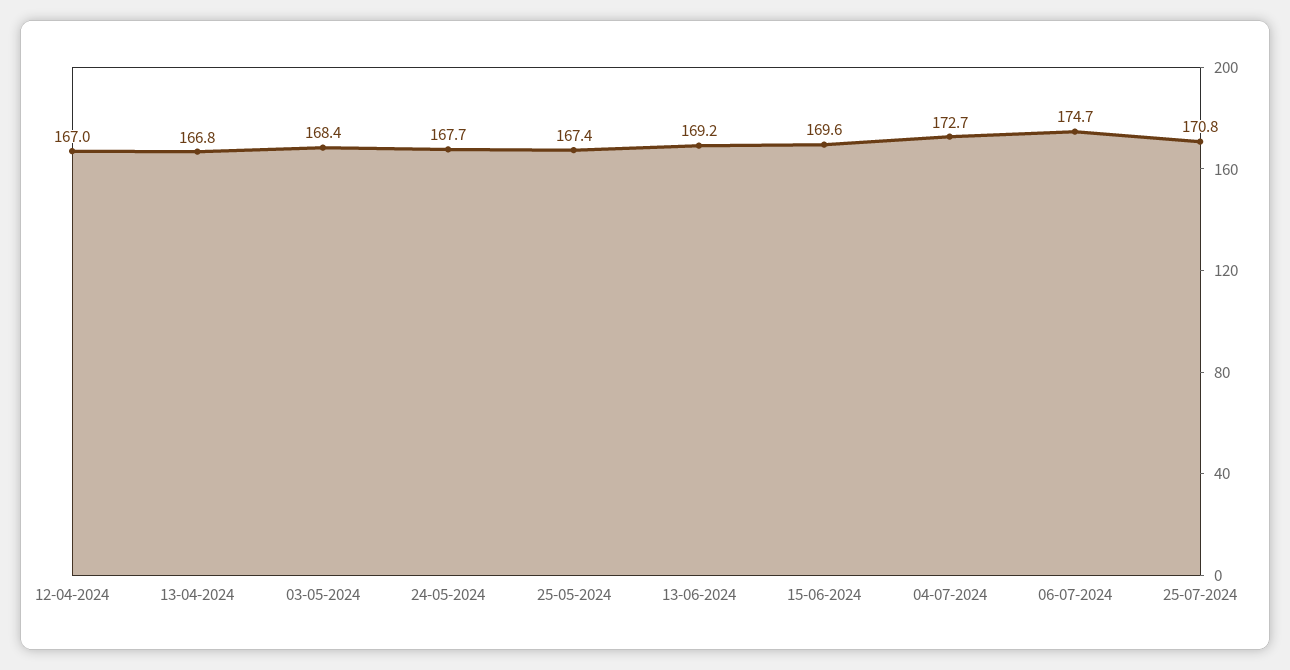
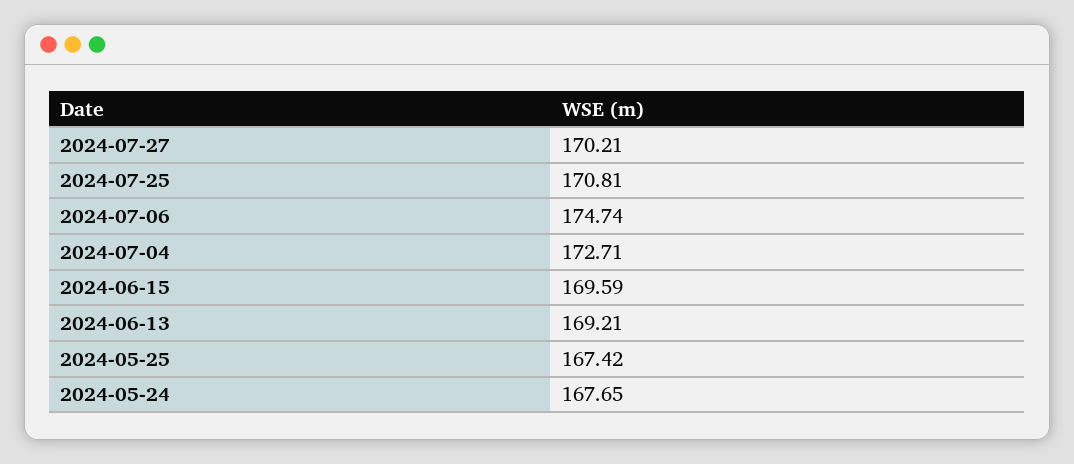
12-04-2024: 167 -> none
13-04-2024: 166.8 -> none
03-05-2024: 168.4 -> none
2024-07-27: none -> 170.21

